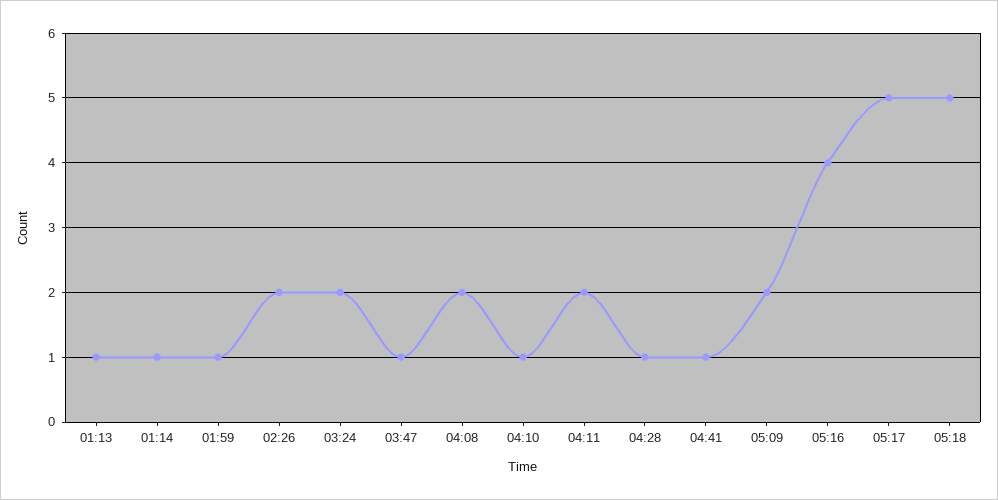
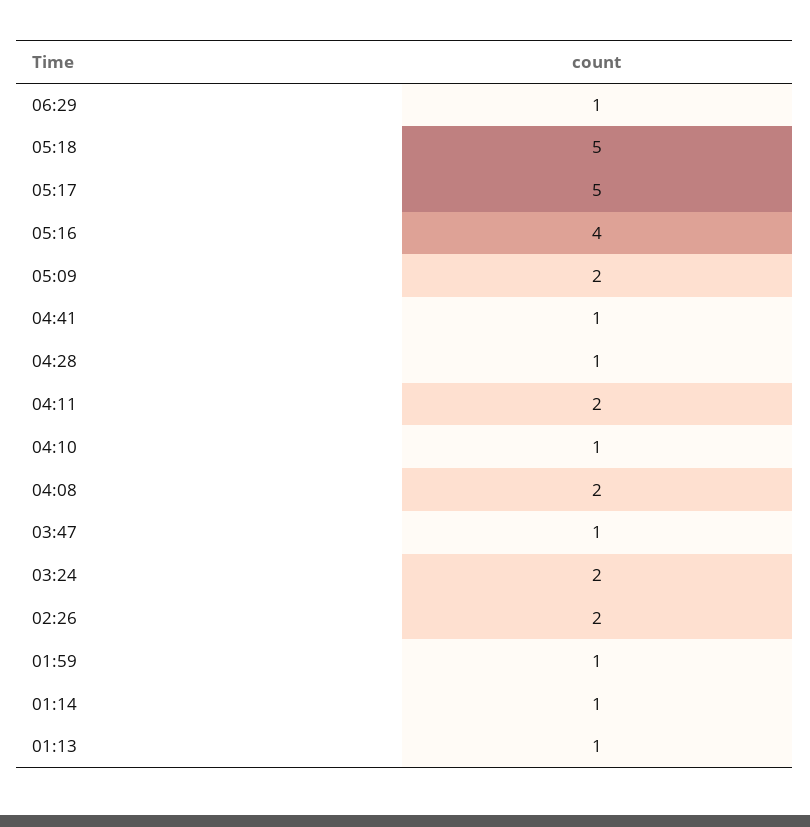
06:29: none -> 1

